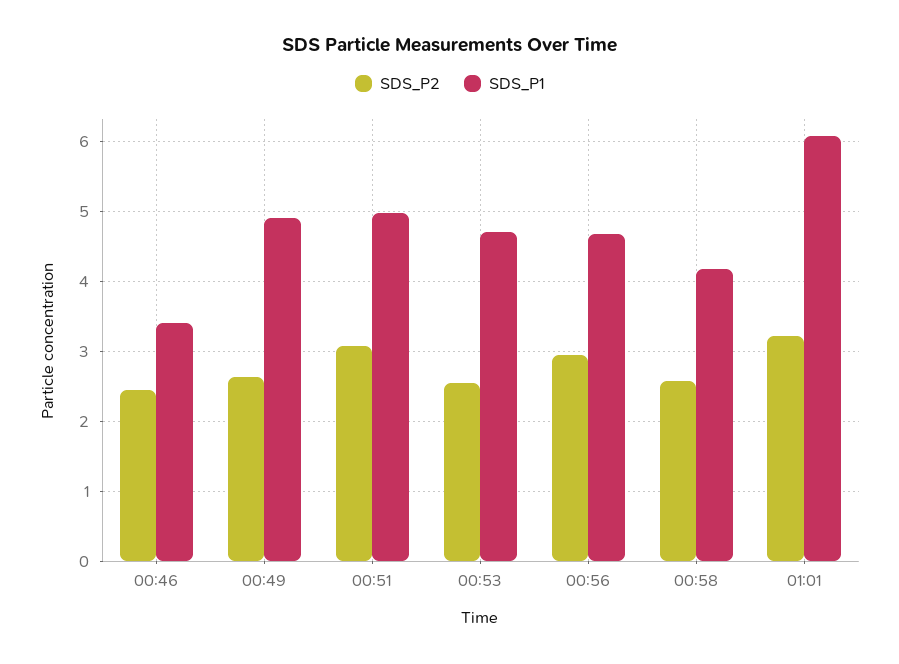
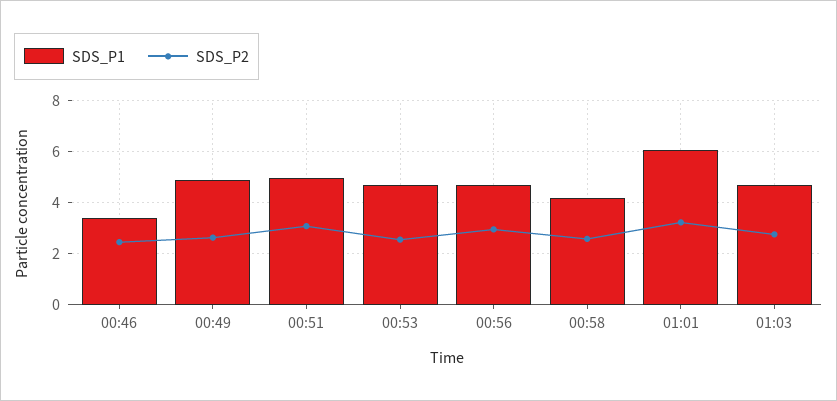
SDS_P1, 01:03: none -> 4.75
SDS_P2, 01:03: none -> 2.75

